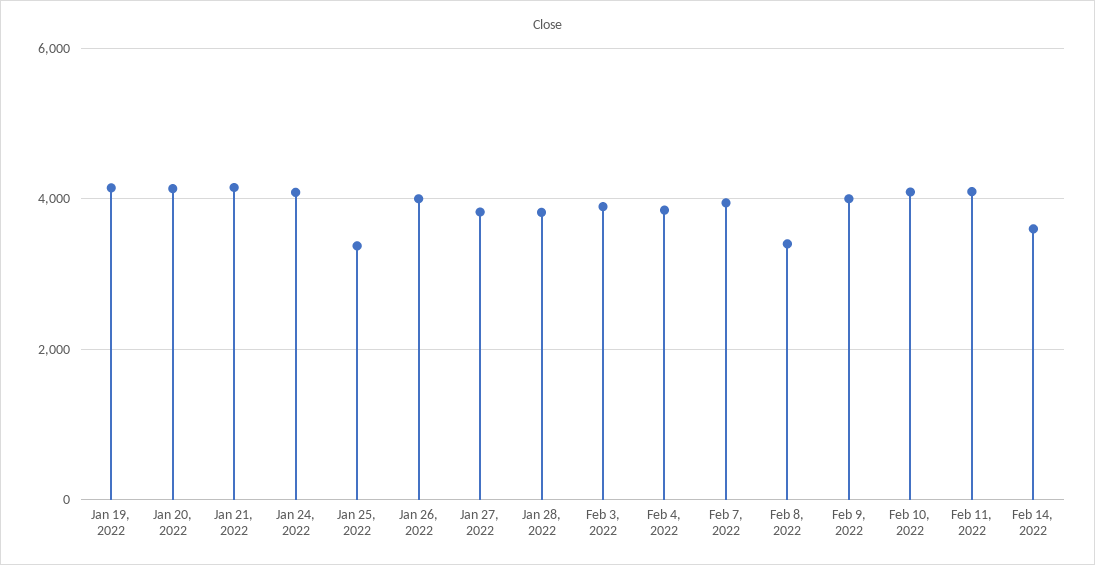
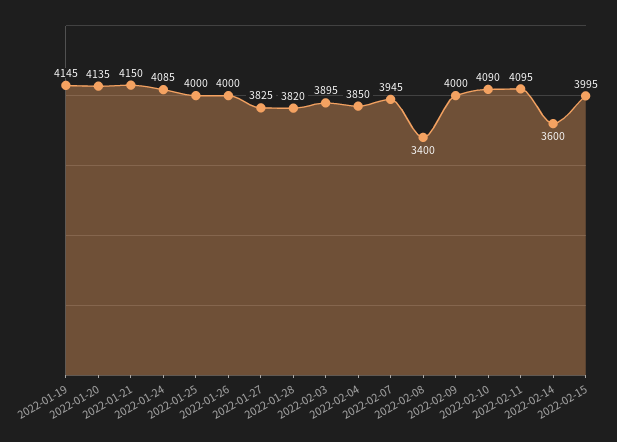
Jan 25, 2022: 3400 -> 4000
2022-02-15: none -> 3995

